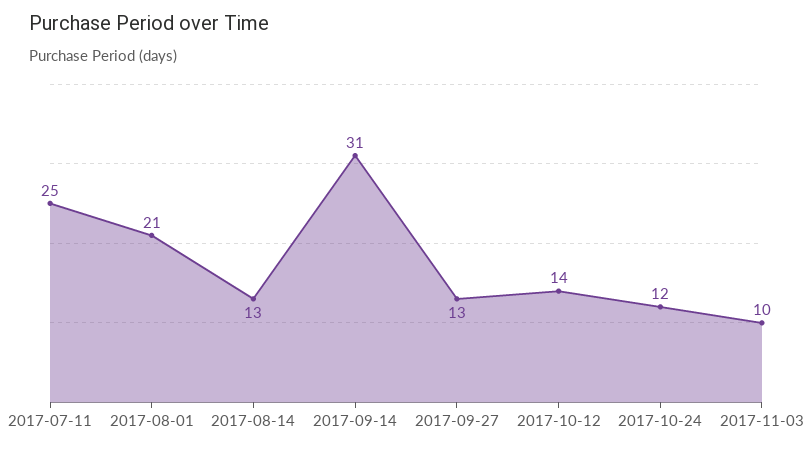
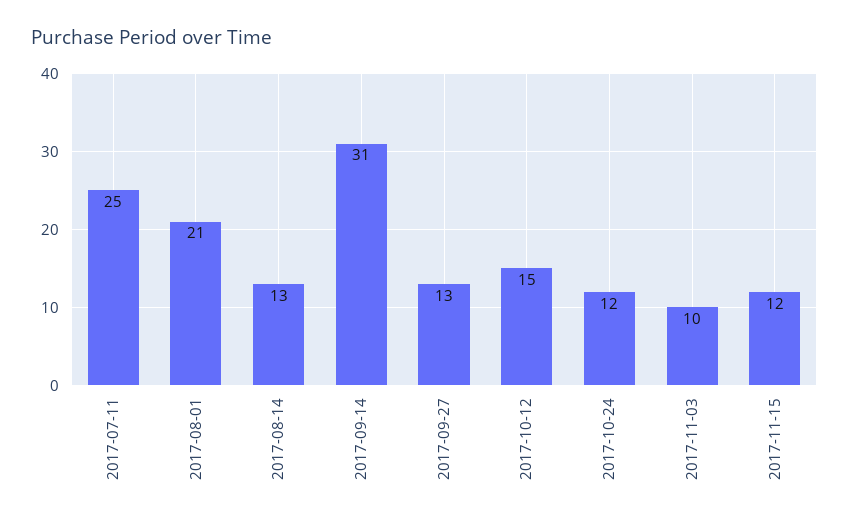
2017-10-12: 14 -> 15
2017-11-15: none -> 12

